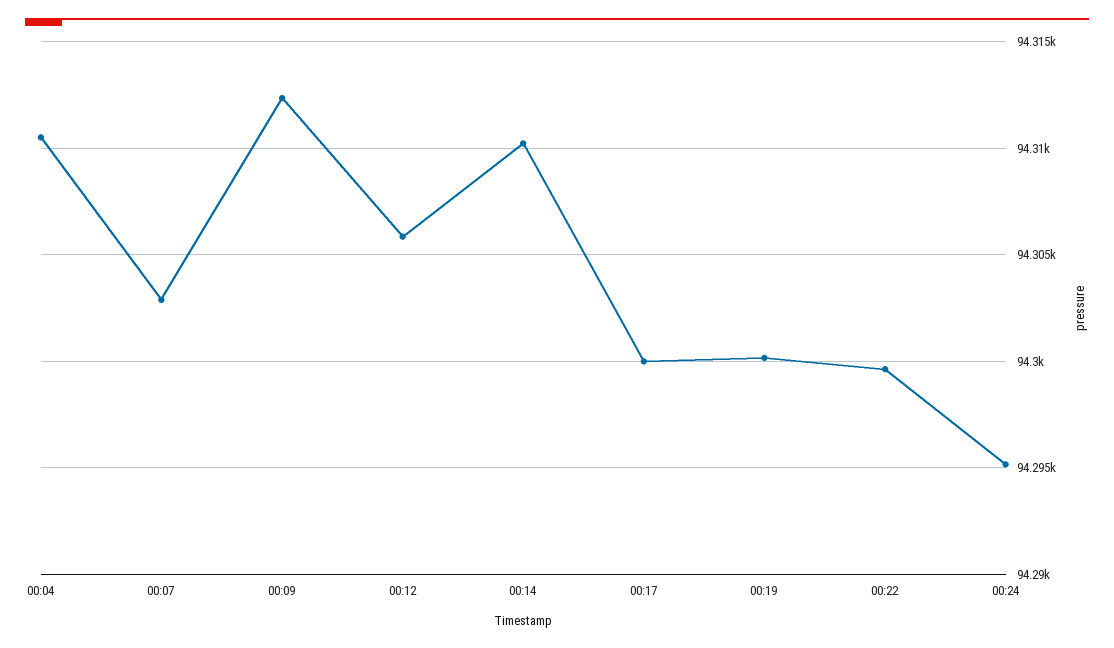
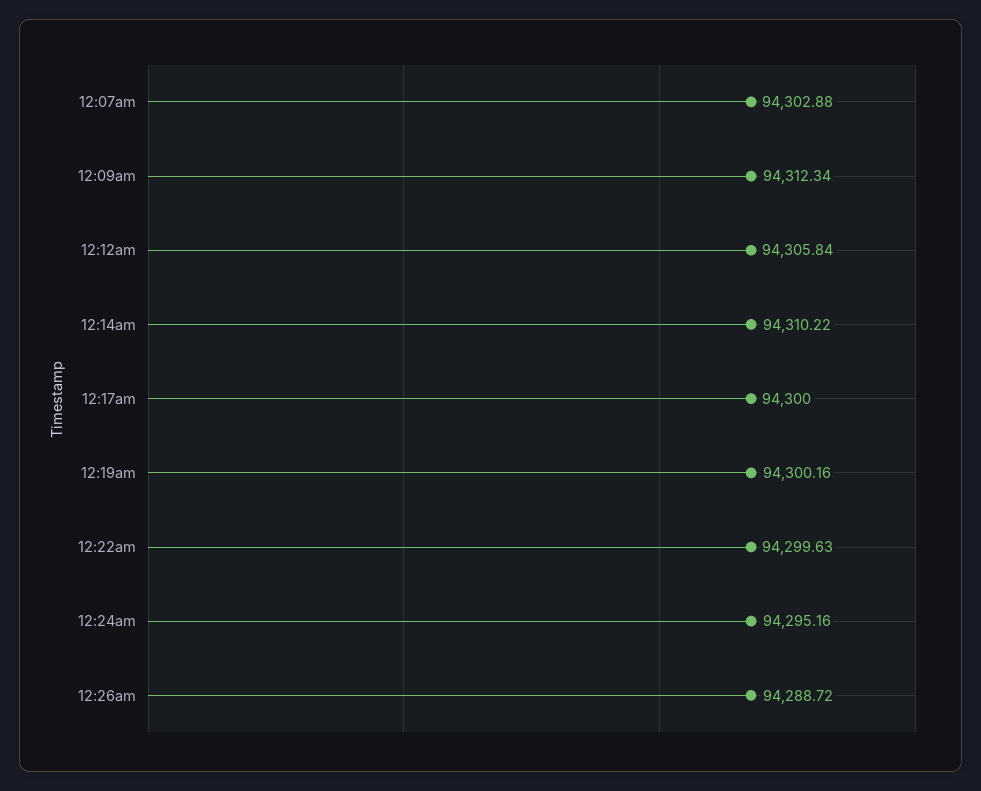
00:04: 94310.5 -> none
12:26am: none -> 94288.72

